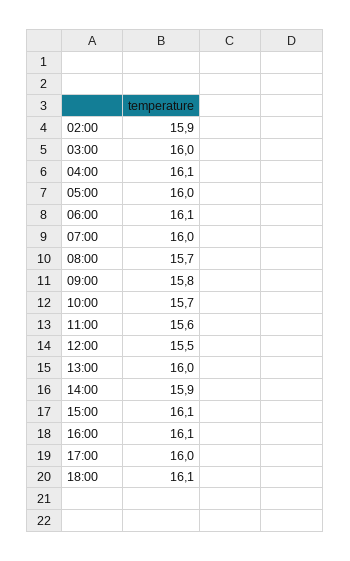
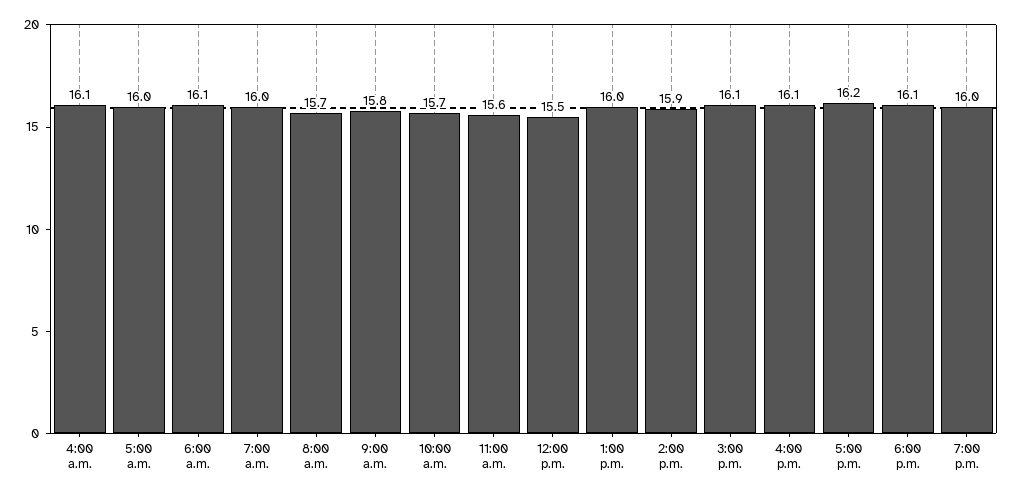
02:00: 15.9 -> none
03:00: 16 -> none
17:00: 16 -> 16.2
7:00 p.m.: none -> 16

